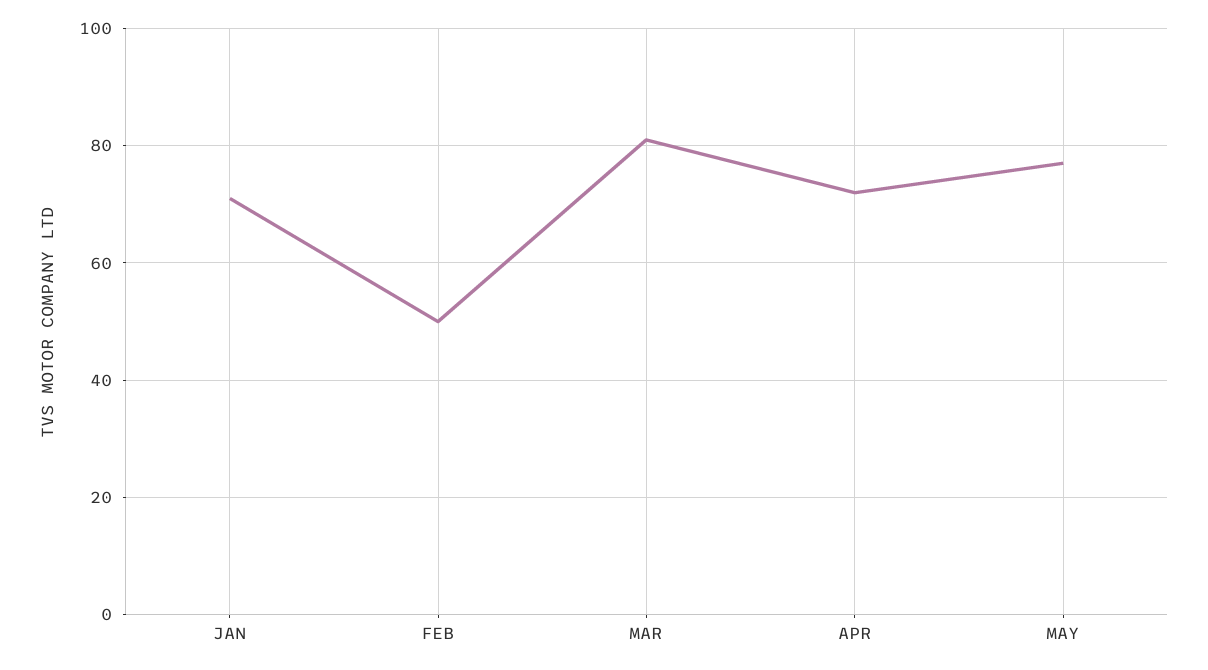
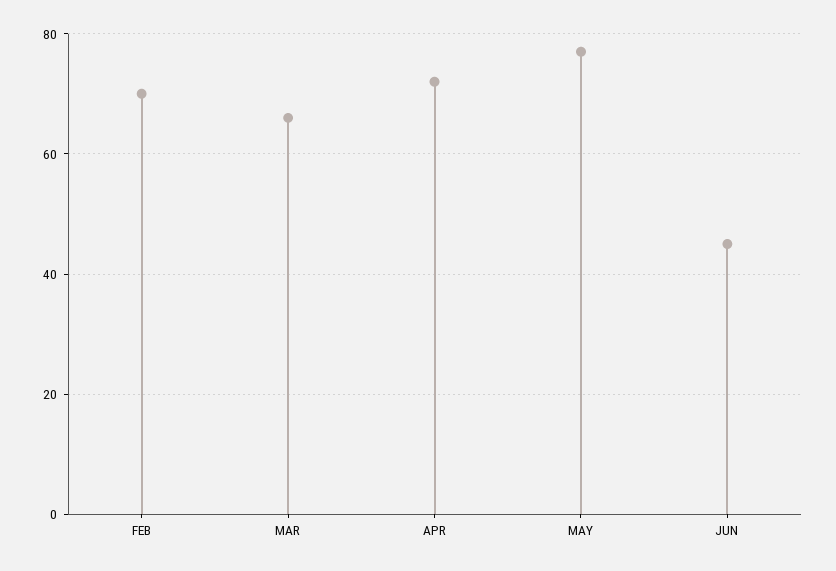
JAN: 70 -> none
FEB: 50 -> 70
MAR: 80 -> 65
JUN: none -> 45

